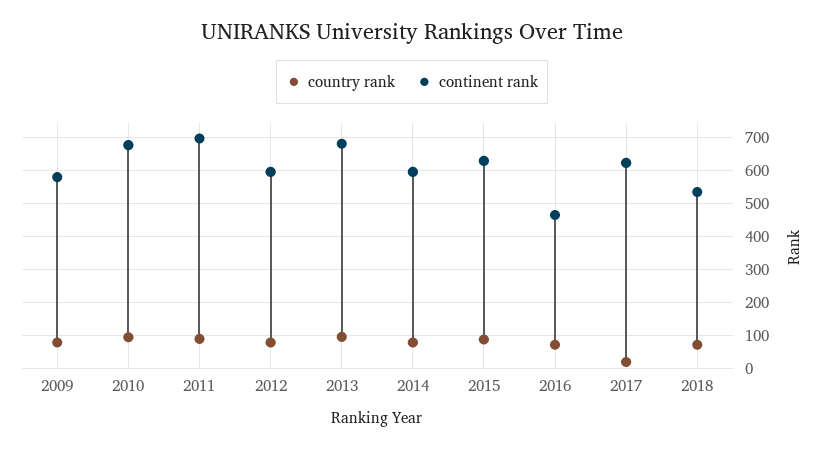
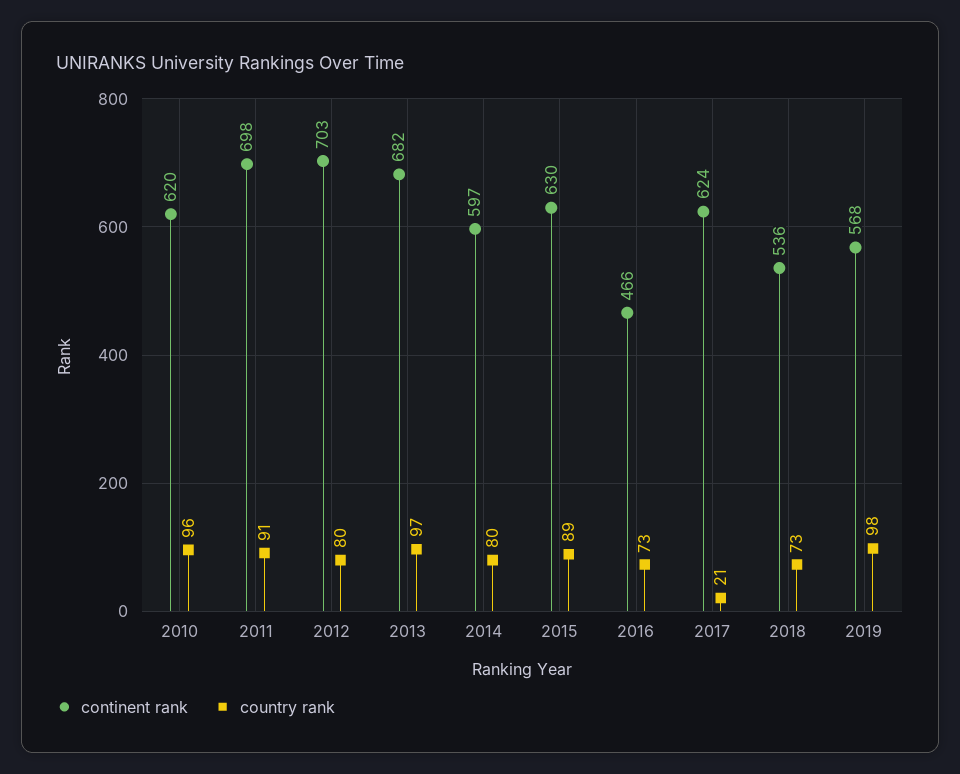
country rank, 2009: 80 -> none
continent rank, 2009: 580 -> none
continent rank, 2010: 680 -> 620
continent rank, 2012: 600 -> 703
continent rank, 2019: none -> 568
country rank, 2019: none -> 98

